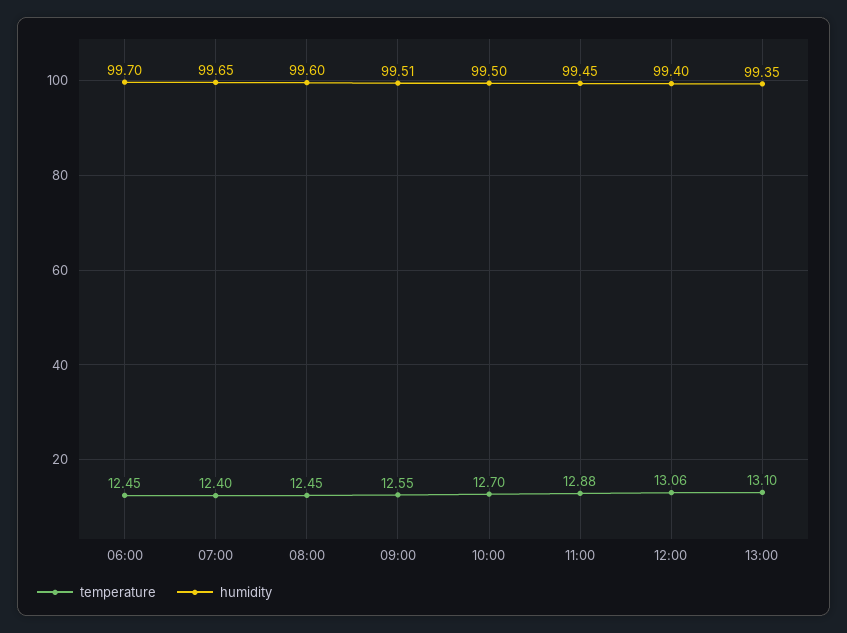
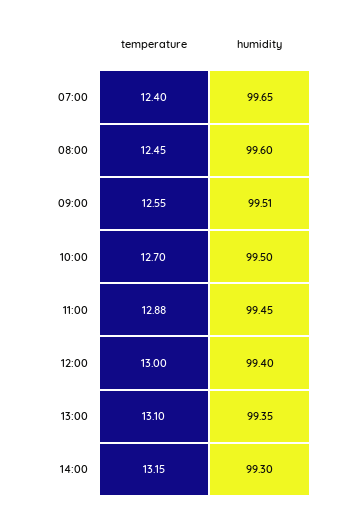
temperature, 06:00: 12.45 -> none
humidity, 06:00: 99.7 -> none
temperature, 12:00: 13.06 -> 13
temperature, 14:00: none -> 13.15
humidity, 14:00: none -> 99.3

